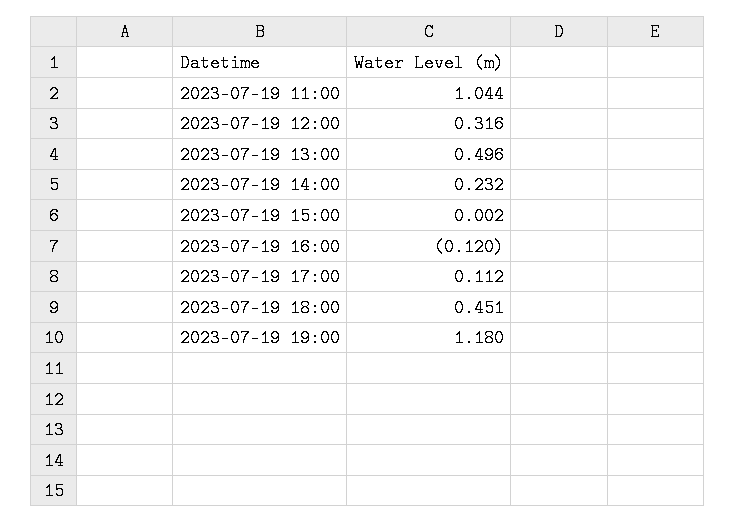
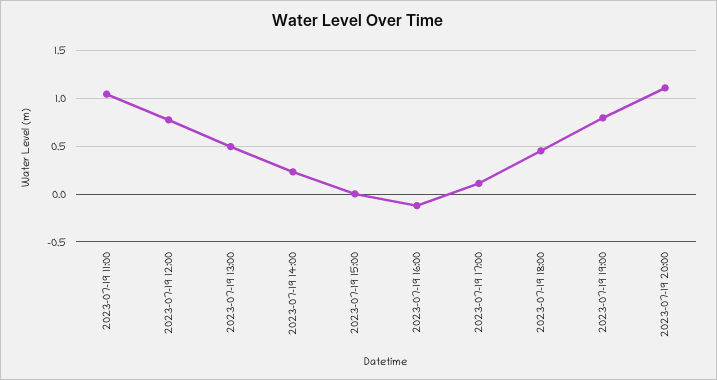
2023-07-19 12:00: 0.316 -> 0.8
2023-07-19 19:00: 1.18 -> 0.8
2023-07-19 20:00: none -> 1.1

